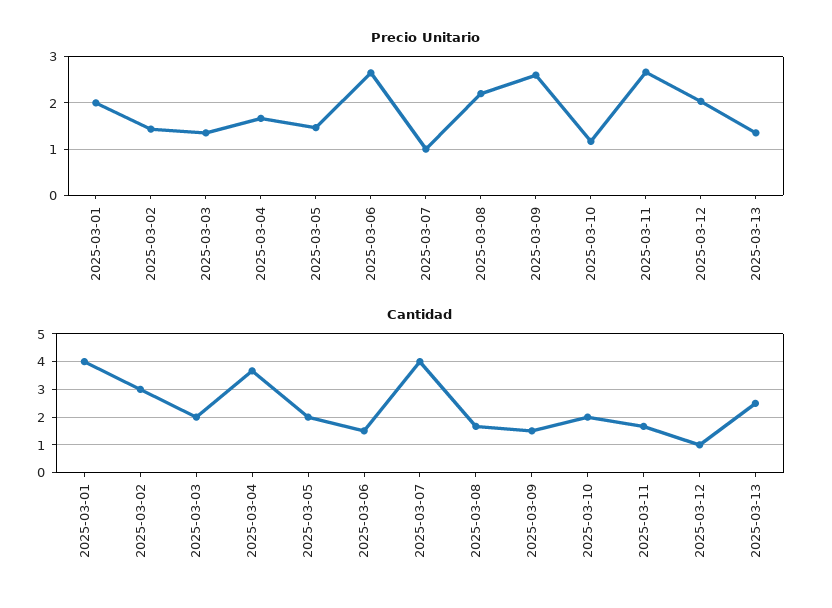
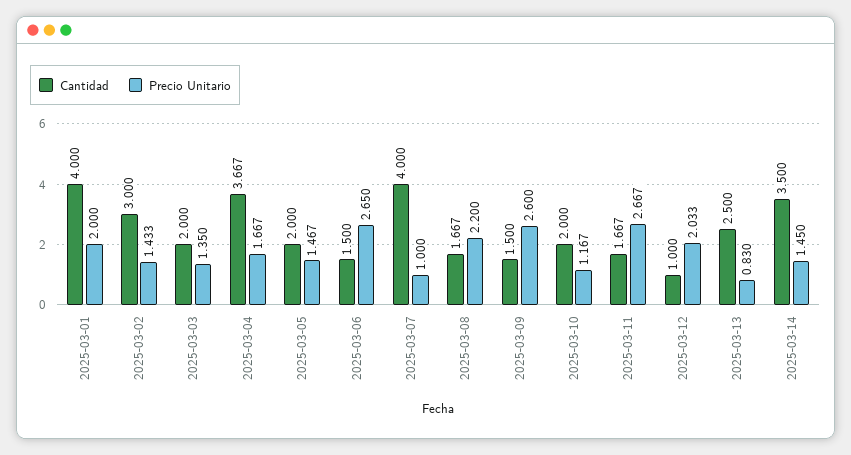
Precio Unitario, 2025-03-13: 1.4 -> 0.83
Cantidad, 2025-03-14: none -> 3.5
Precio Unitario, 2025-03-14: none -> 1.45

